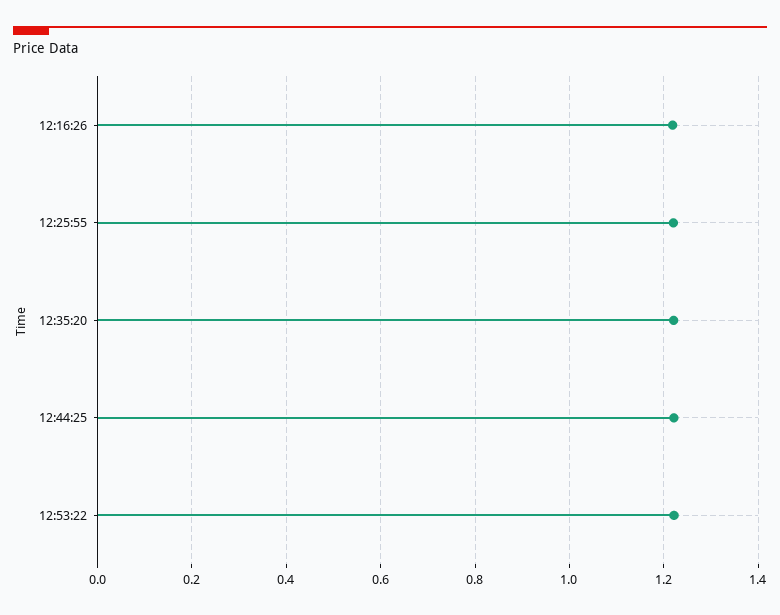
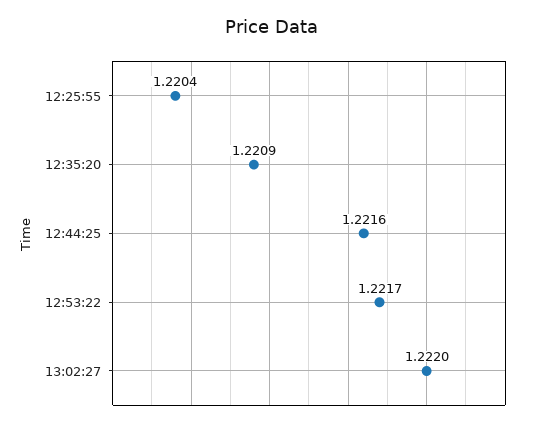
12:16:26: 1.22 -> none
13:02:27: none -> 1.222

